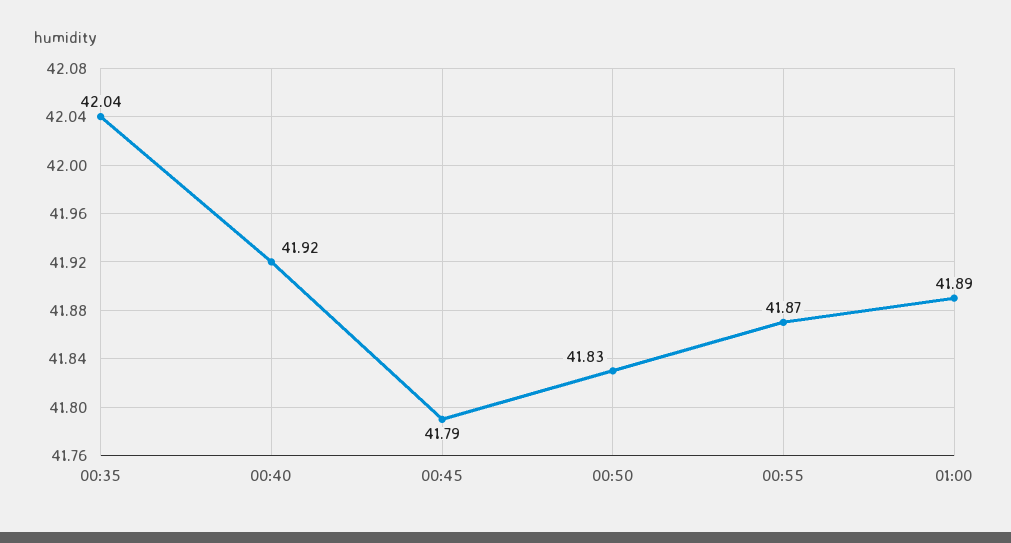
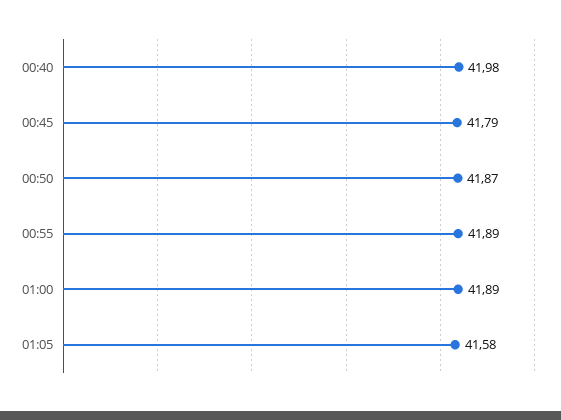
00:35: 42.04 -> none
00:40: 41.92 -> 41.98
00:50: 41.83 -> 41.87
00:55: 41.87 -> 41.89
01:05: none -> 41.58

